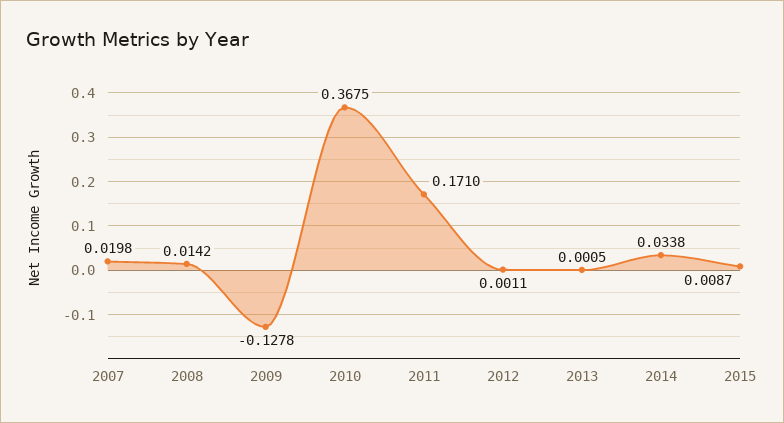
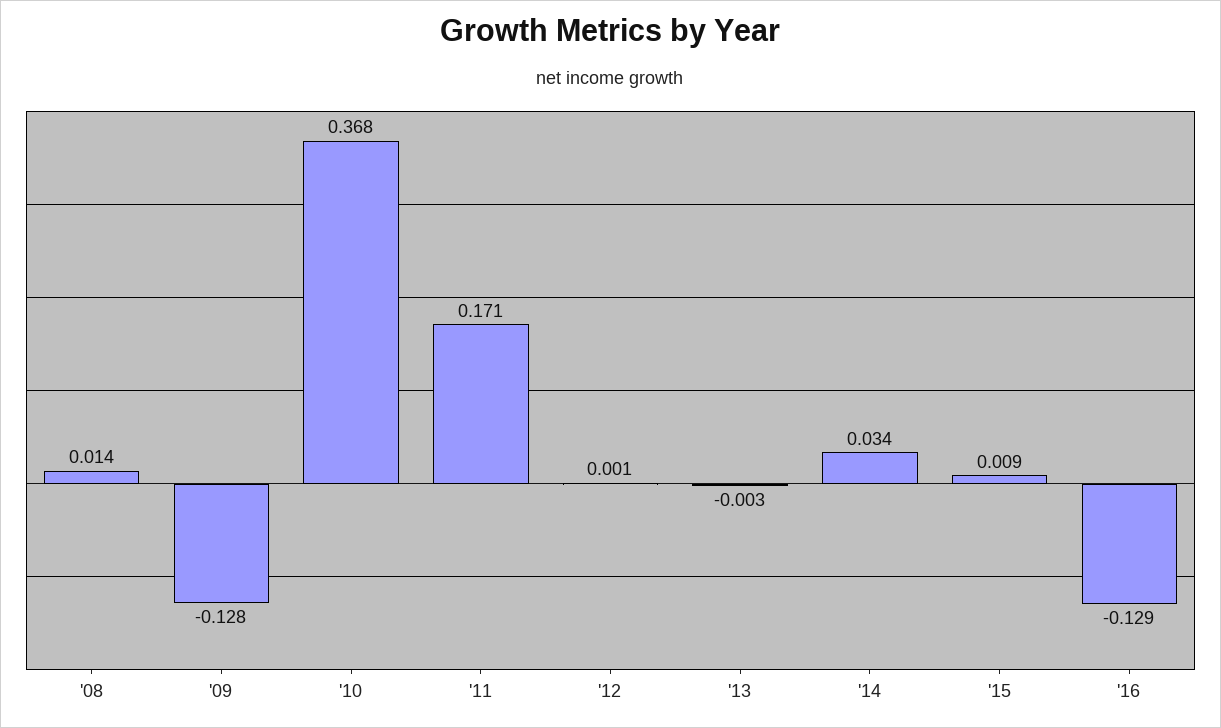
2007: 0.0198 -> none
2013: 0.0005 -> -0.003
'16: none -> -0.129

